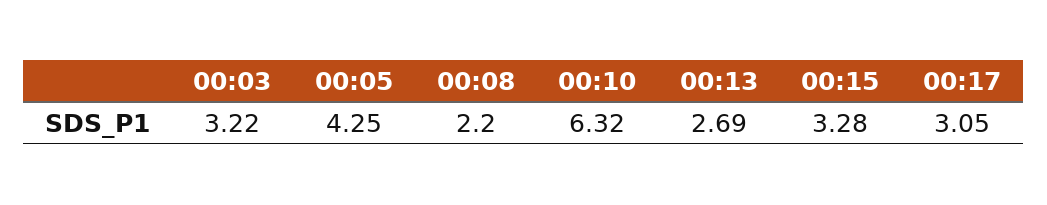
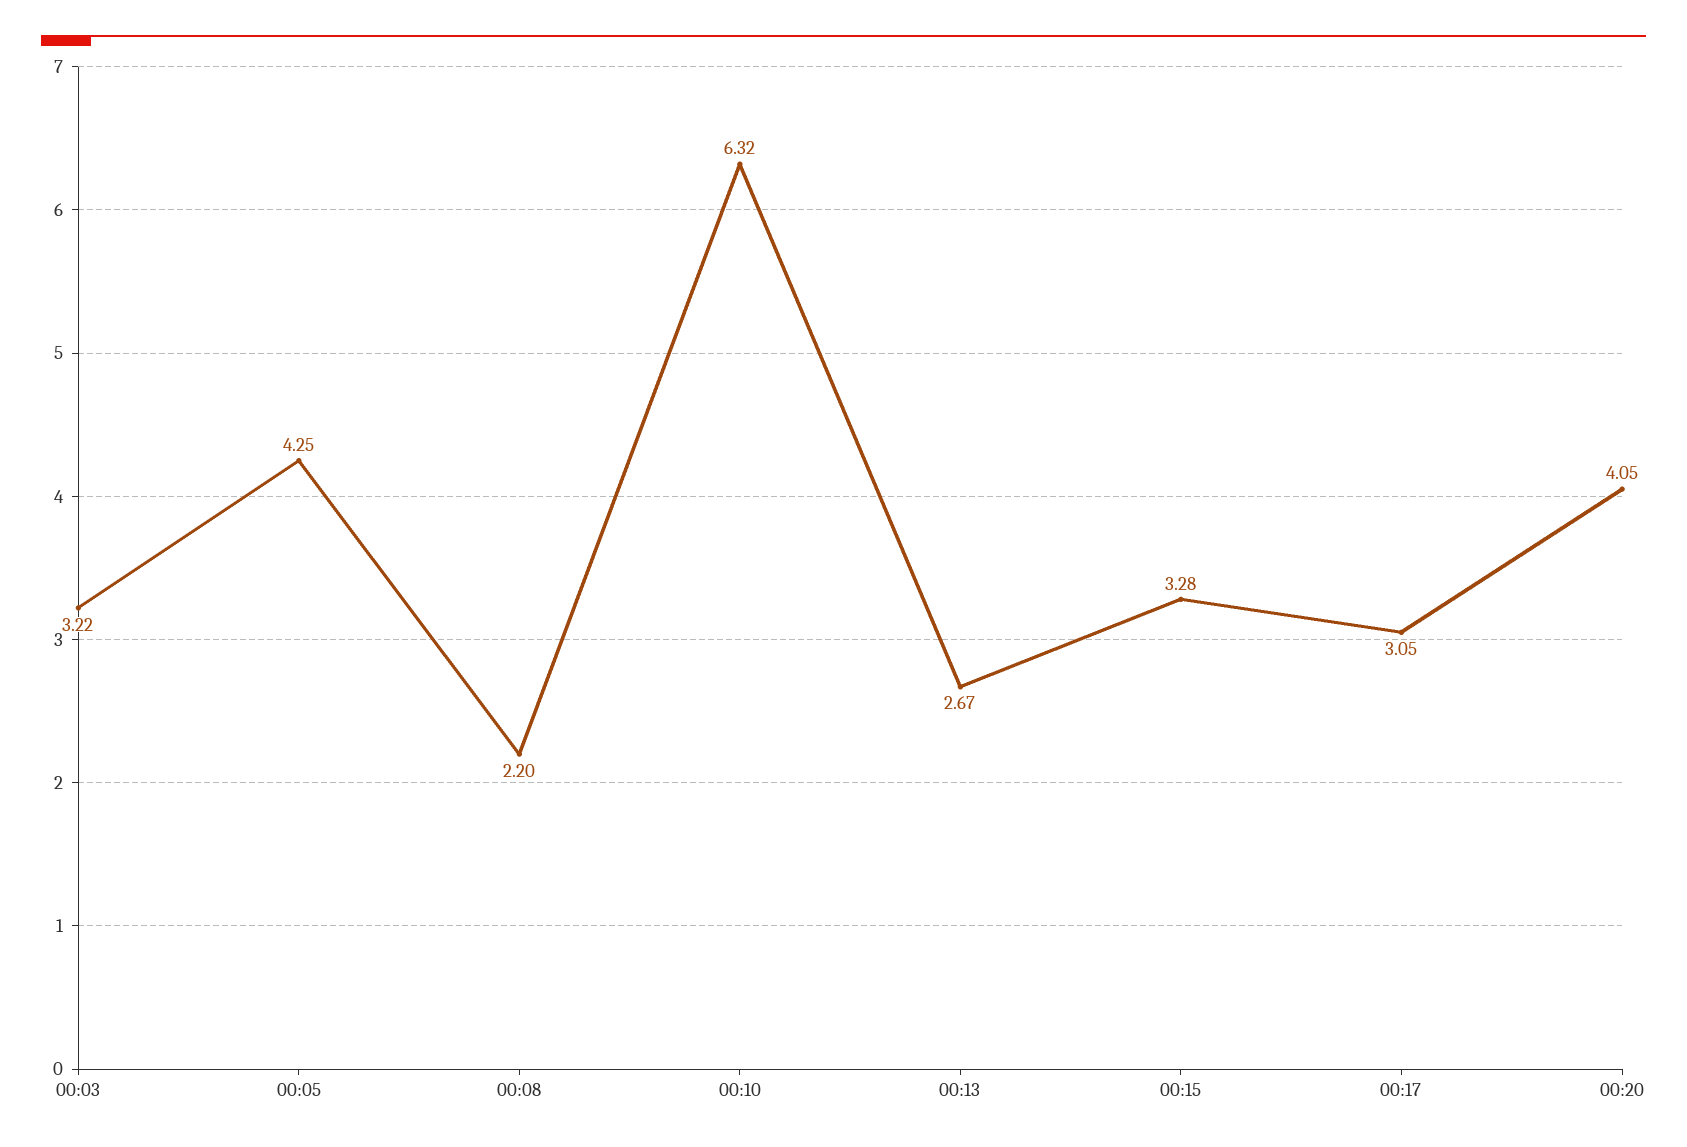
00:13: 2.69 -> 2.67
00:20: none -> 4.05

